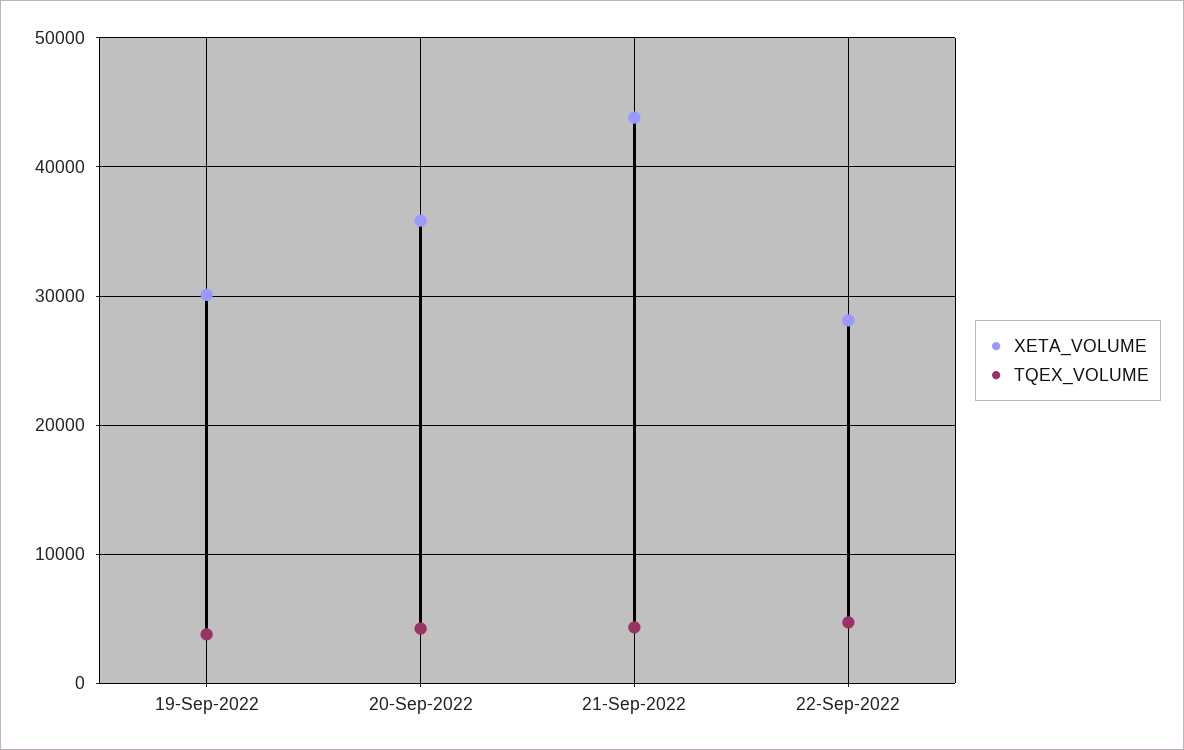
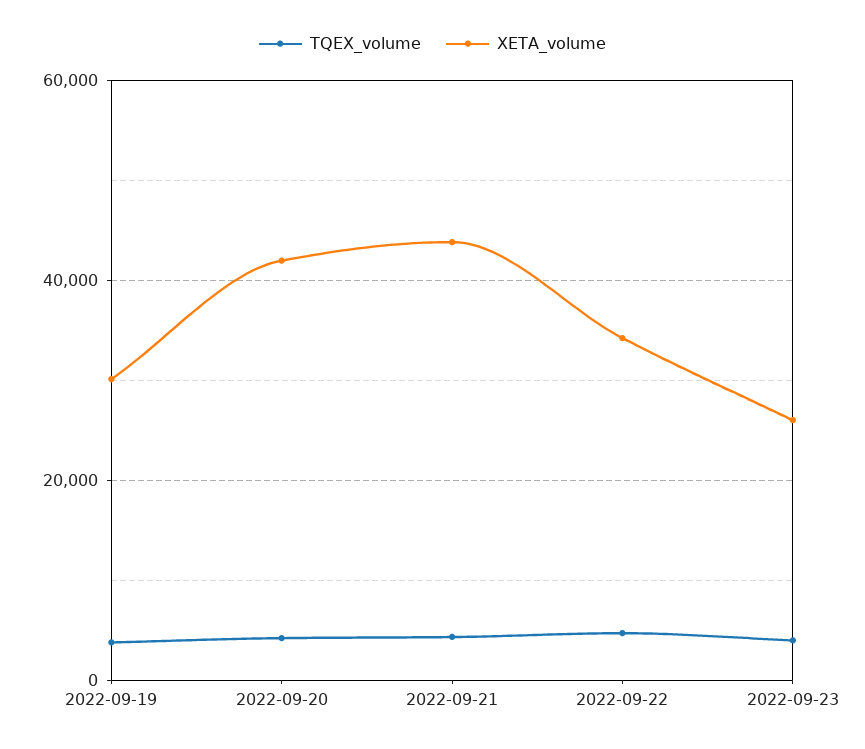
XETA_VOLUME, 20-Sep-2022: 36000 -> 42000
XETA_VOLUME, 22-Sep-2022: 28000 -> 34000
TQEX_VOLUME, 2022-09-23: none -> 4000
XETA_VOLUME, 2022-09-23: none -> 26000

